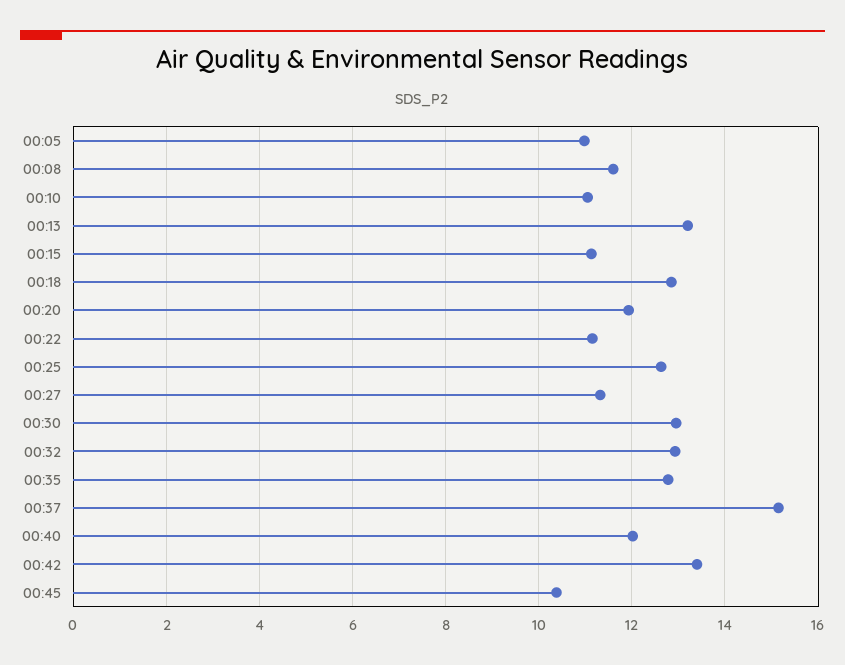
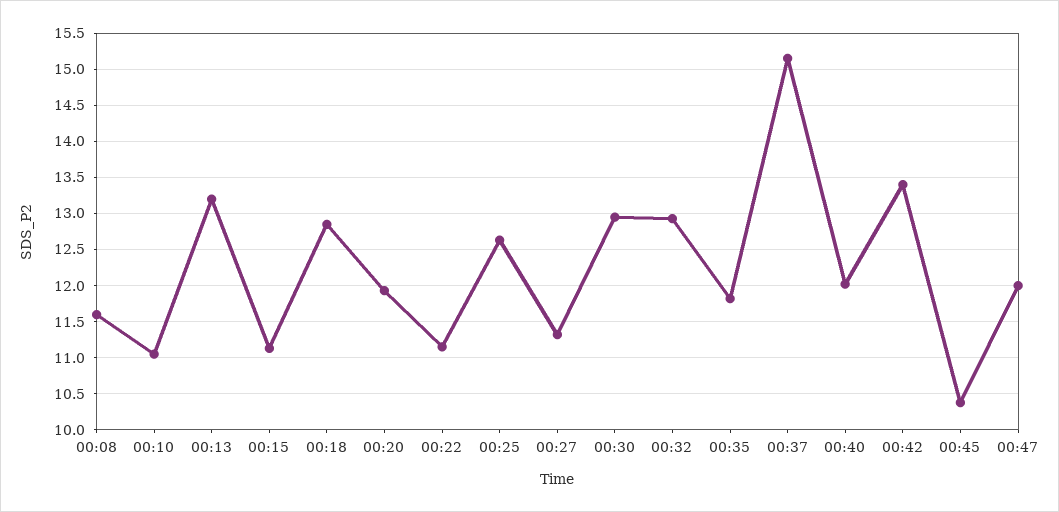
00:05: 11 -> none
00:35: 12.8 -> 11.8
00:47: none -> 12

